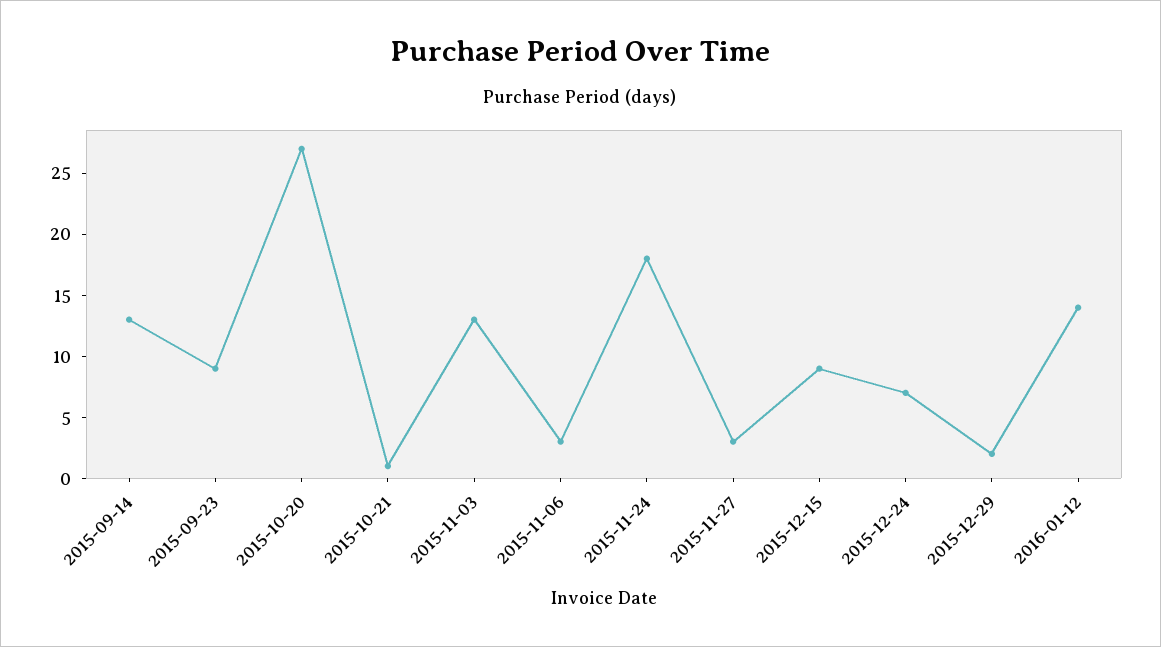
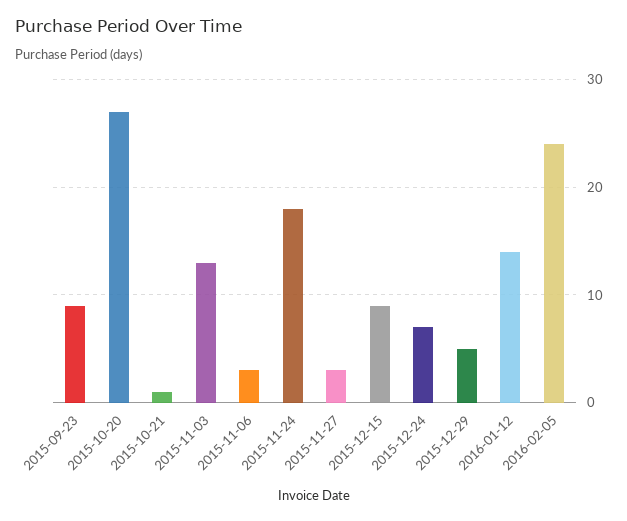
2015-09-14: 13 -> none
2015-12-29: 2 -> 5
2016-02-05: none -> 24

